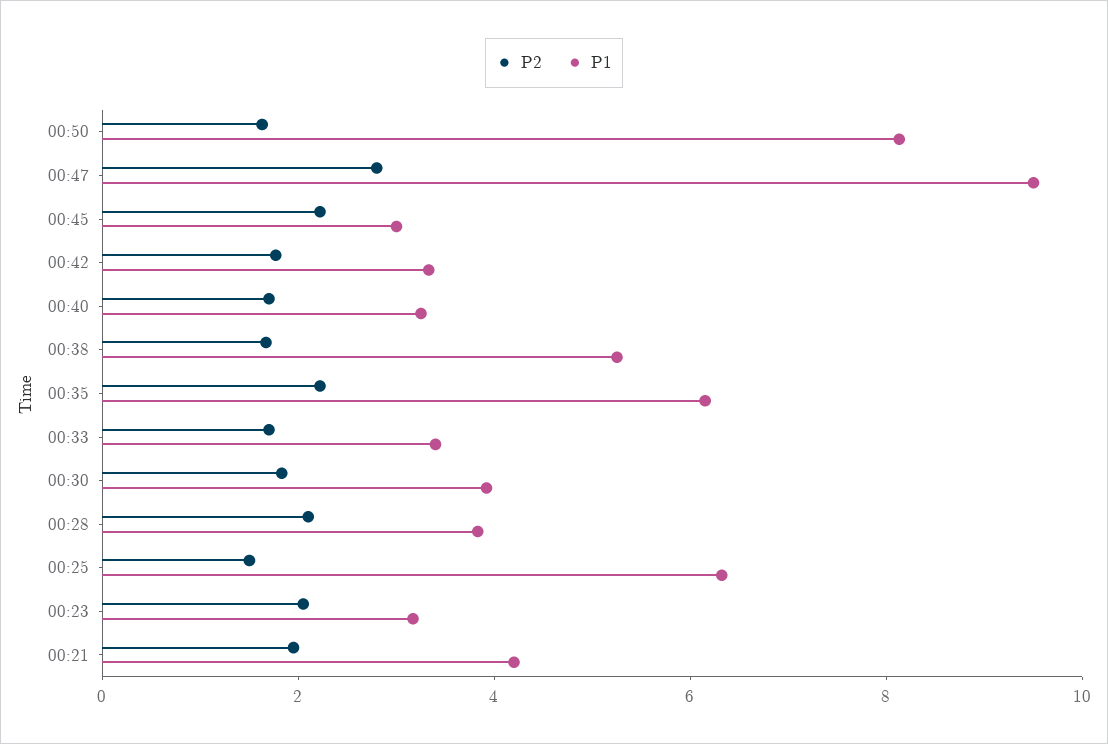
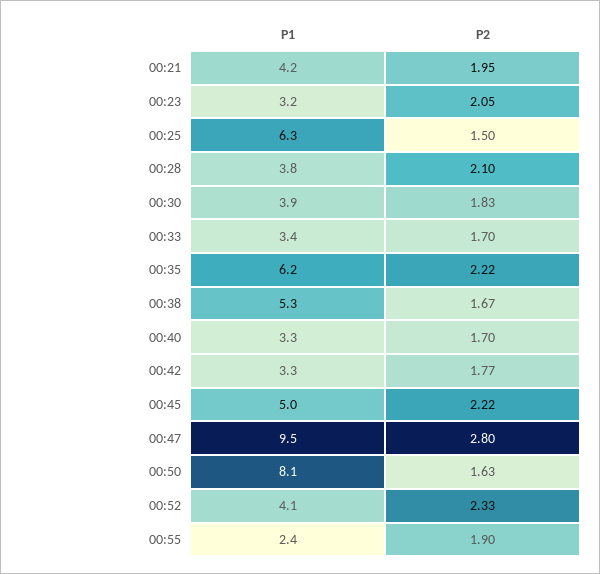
P1, 00:45: 3 -> 5
P1, 00:52: none -> 4.1
P2, 00:52: none -> 2.33
P1, 00:55: none -> 2.4
P2, 00:55: none -> 1.9

